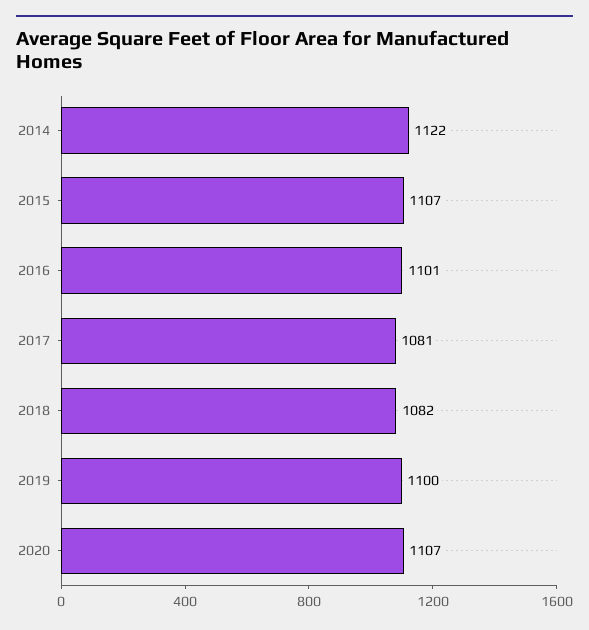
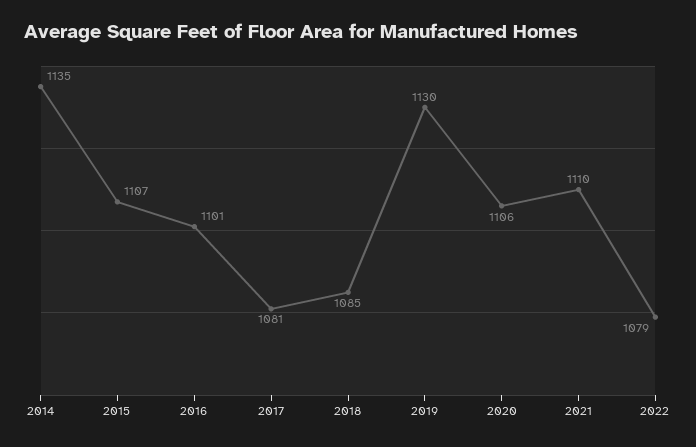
2014: 1122 -> 1135
2018: 1082 -> 1085
2019: 1100 -> 1130
2020: 1107 -> 1106
2021: none -> 1110
2022: none -> 1079

